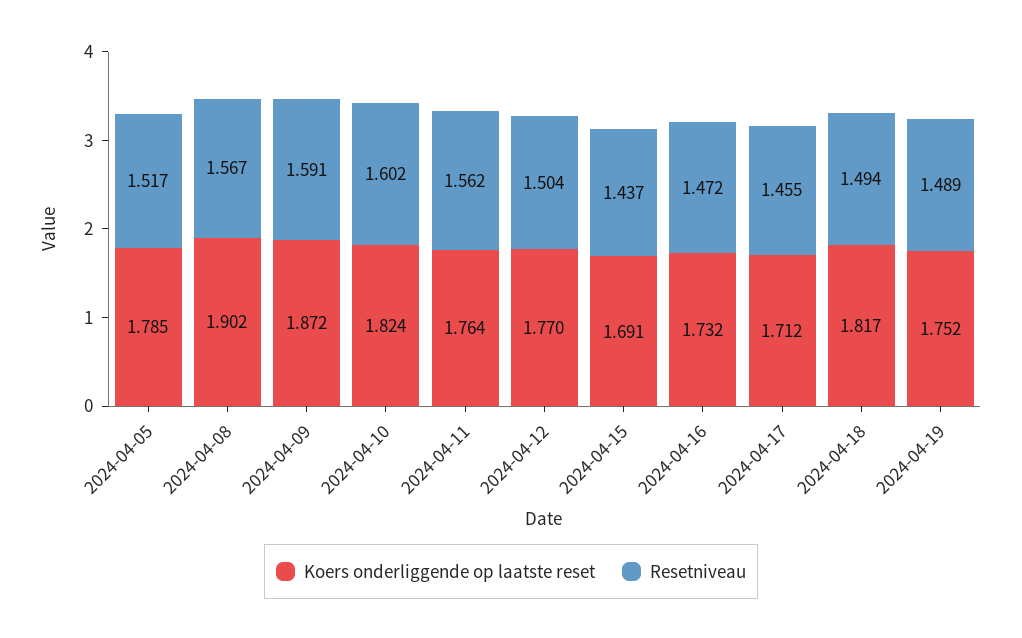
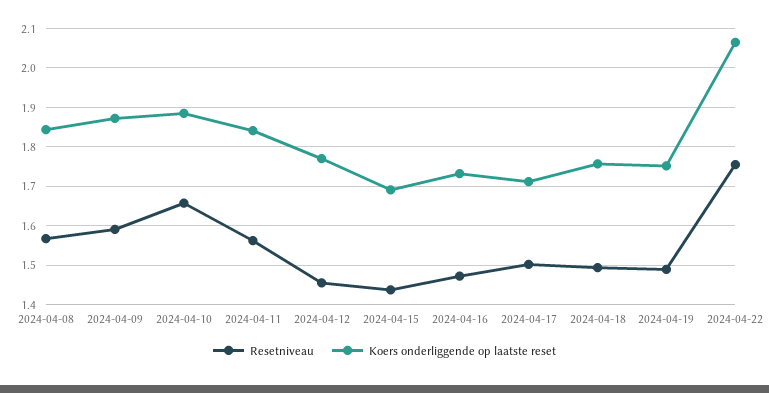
Koers onderliggende op laatste reset, 2024-04-05: 1.785 -> none
Resetniveau, 2024-04-05: 1.517 -> none
Koers onderliggende op laatste reset, 2024-04-08: 1.902 -> 1.84
Koers onderliggende op laatste reset, 2024-04-10: 1.824 -> 1.88
Resetniveau, 2024-04-10: 1.602 -> 1.66
Koers onderliggende op laatste reset, 2024-04-11: 1.764 -> 1.84
Resetniveau, 2024-04-12: 1.504 -> 1.46
Resetniveau, 2024-04-17: 1.455 -> 1.5
Koers onderliggende op laatste reset, 2024-04-18: 1.817 -> 1.76
Resetniveau, 2024-04-22: none -> 1.76
Koers onderliggende op laatste reset, 2024-04-22: none -> 2.06

